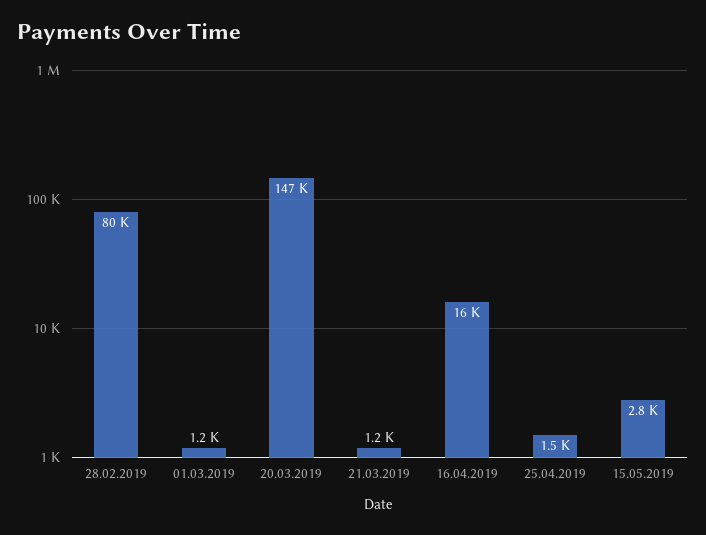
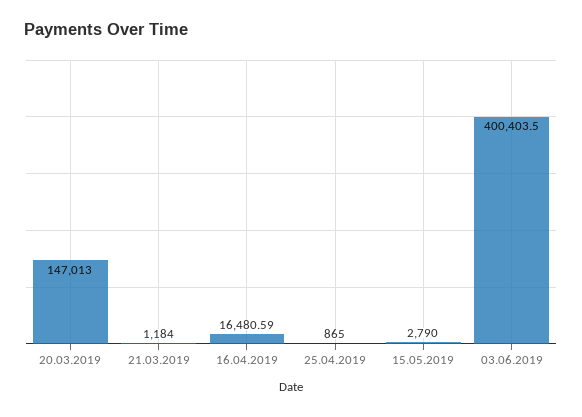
28.02.2019: 80000 -> none
01.03.2019: 1200 -> none
25.04.2019: 1500 -> 865
03.06.2019: none -> 400403.5

